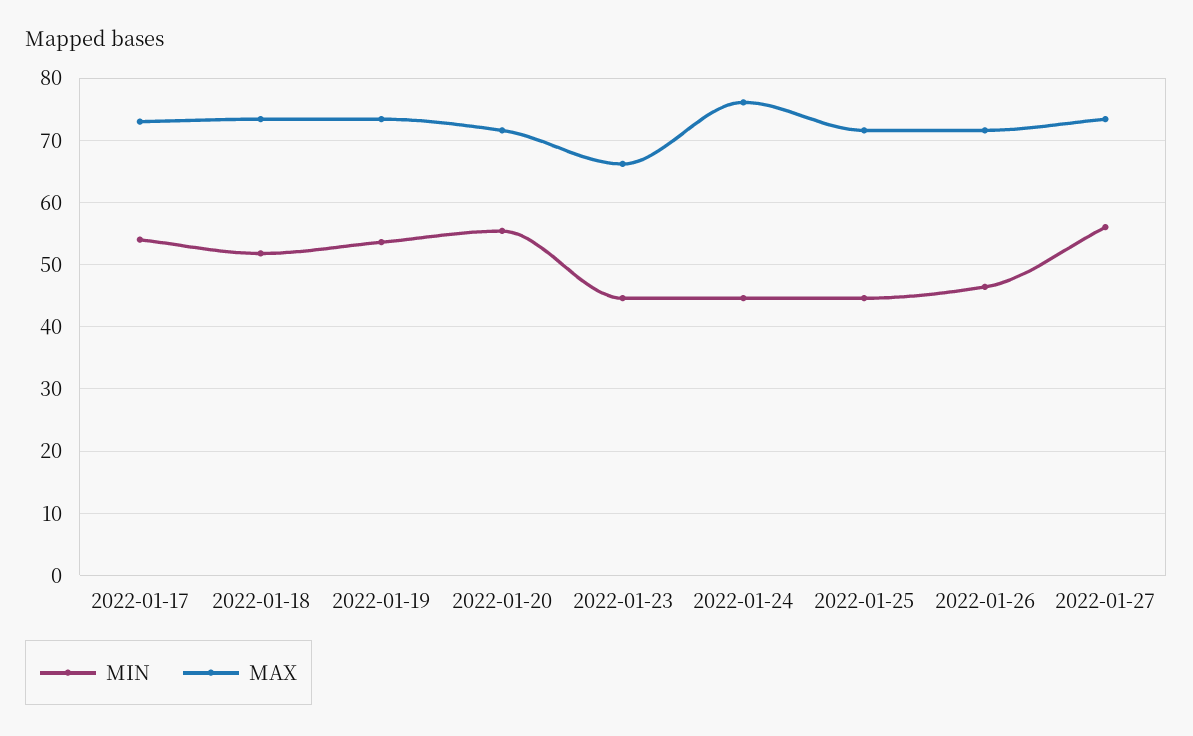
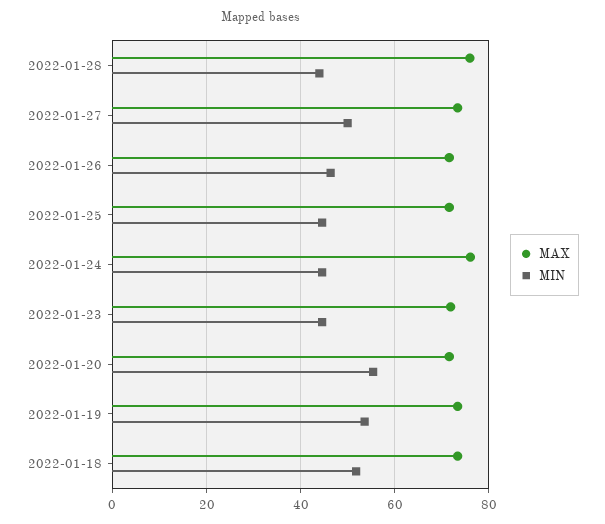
MIN, 2022-01-17: 54 -> none
MAX, 2022-01-17: 73 -> none
MAX, 2022-01-23: 66 -> 72
MIN, 2022-01-27: 56 -> 50
MAX, 2022-01-28: none -> 76
MIN, 2022-01-28: none -> 44

